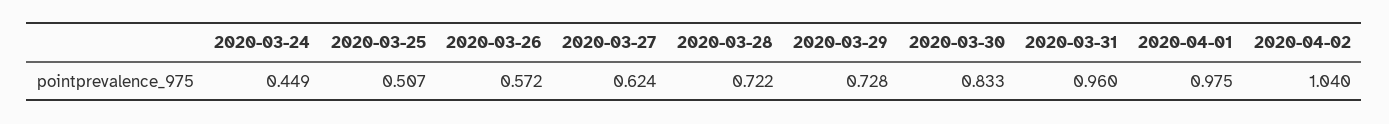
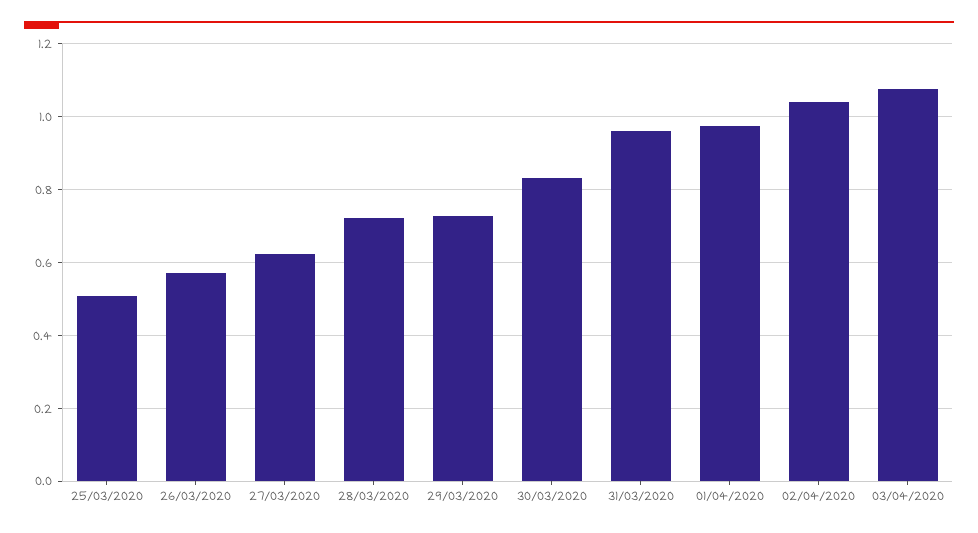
2020-03-24: 0.449 -> none
03/04/2020: none -> 1.08

